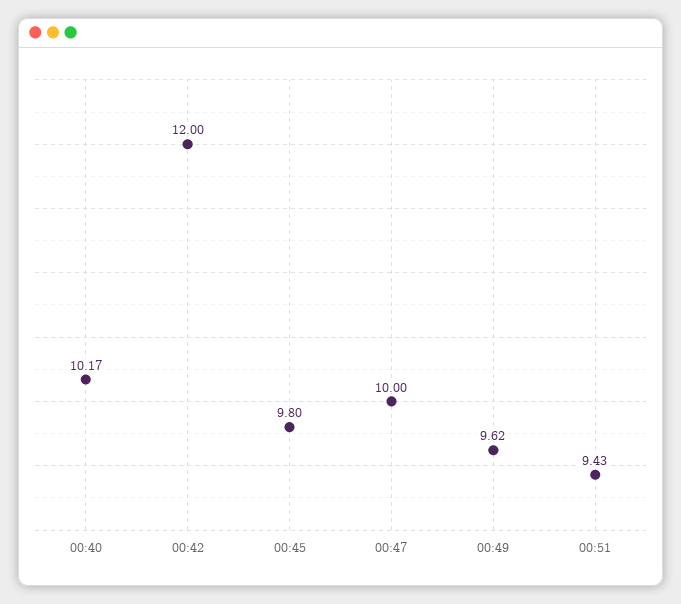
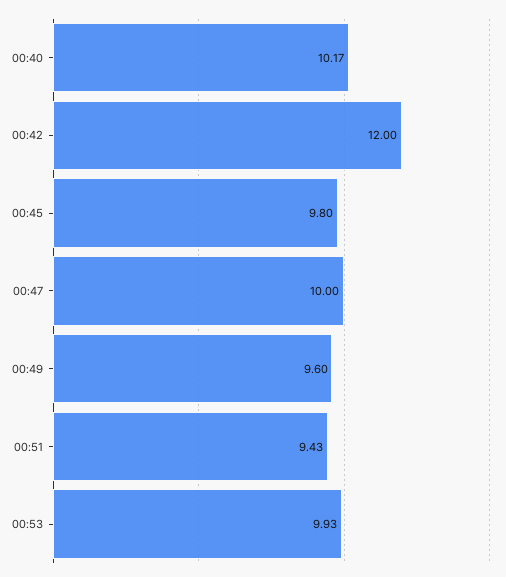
00:49: 9.62 -> 9.6
00:53: none -> 9.93

